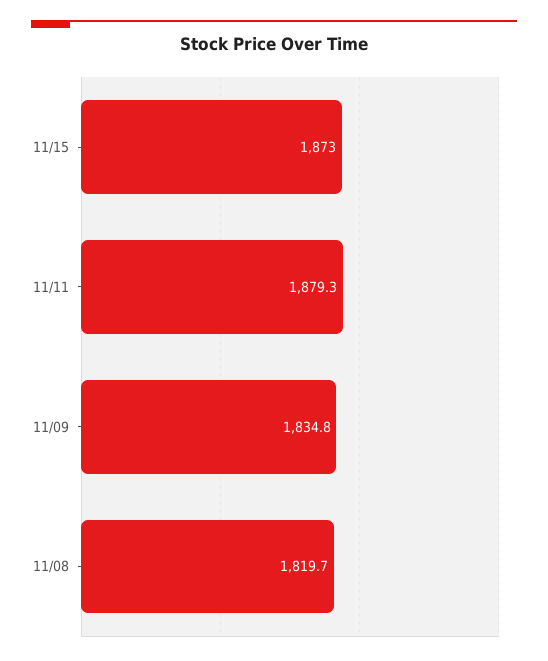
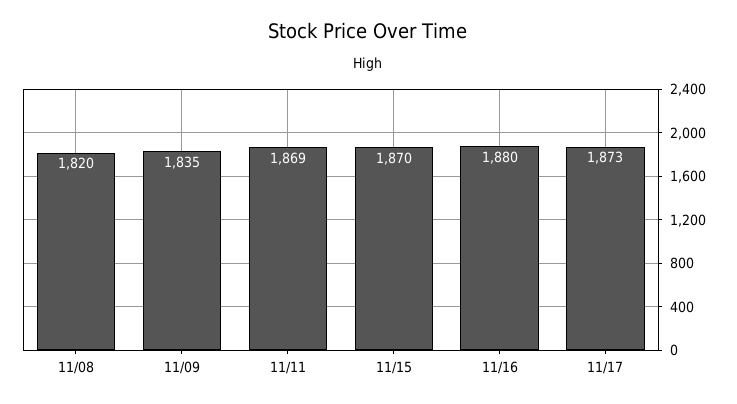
11/15: 1873 -> 1870
11/11: 1879.3 -> 1869
11/16: none -> 1880
11/17: none -> 1873

